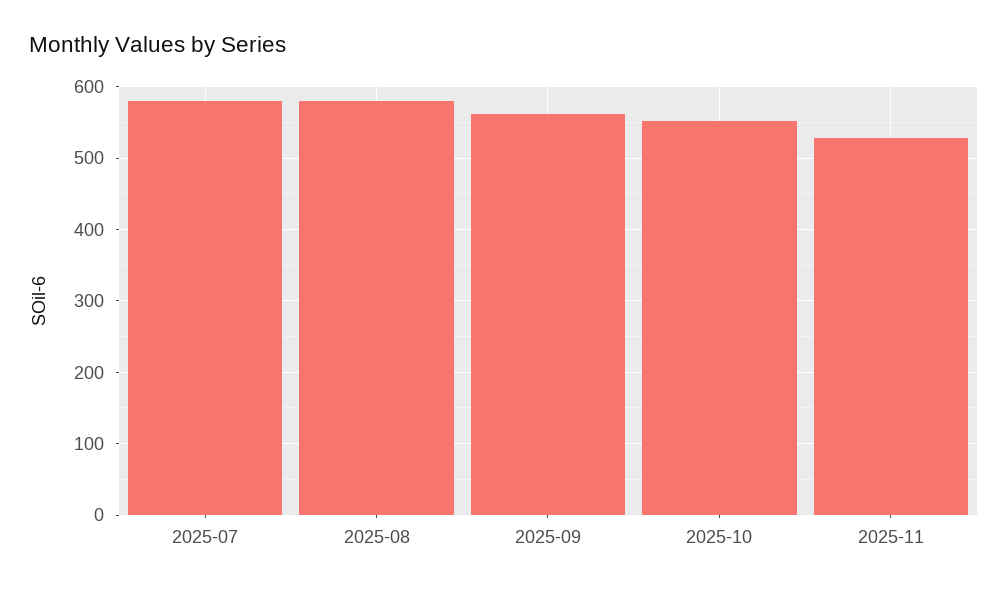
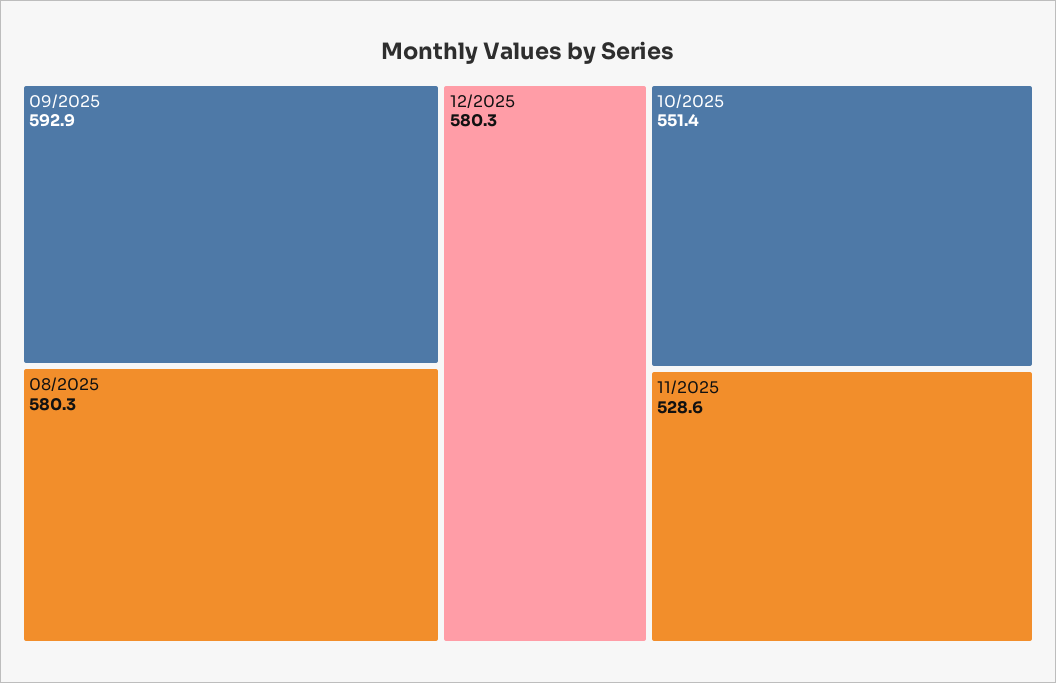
2025-07: 580 -> none
2025-09: 560 -> 592.9
12/2025: none -> 580.3

